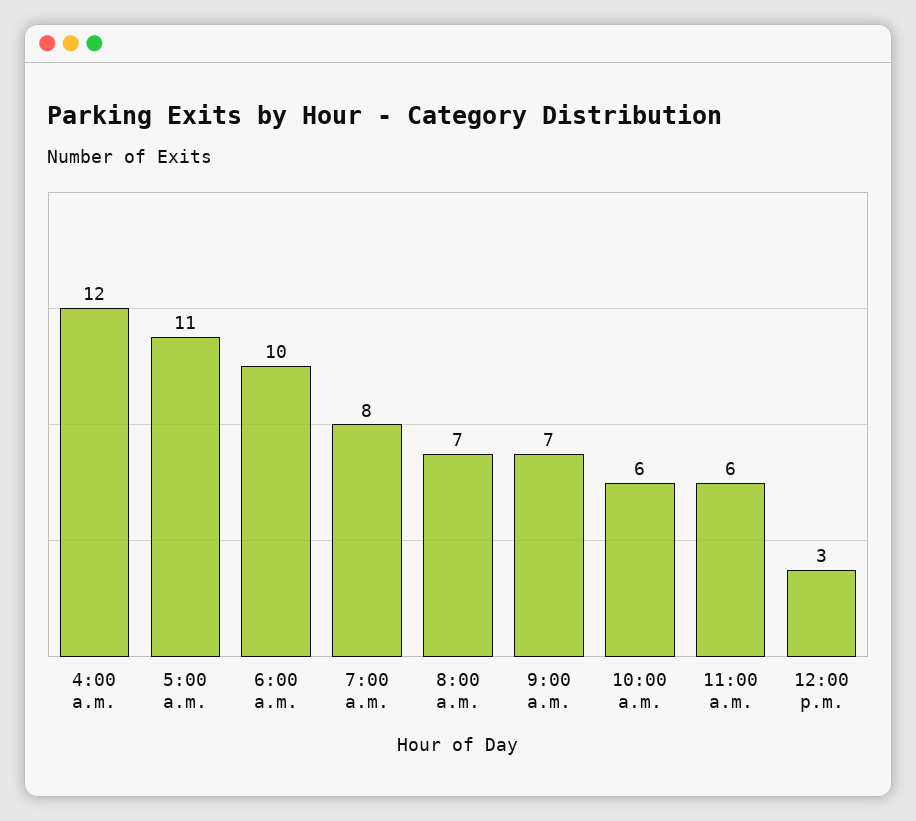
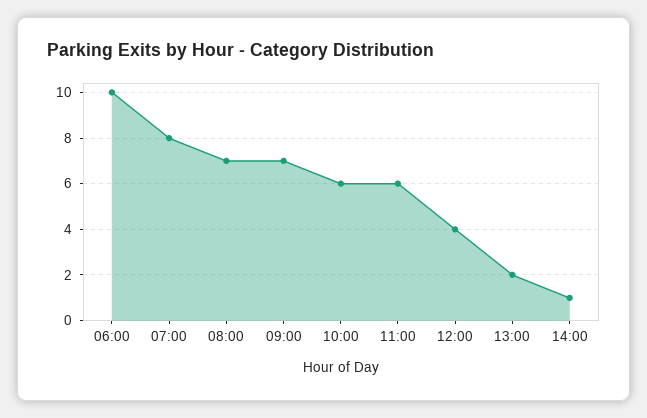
4:00 a.m.: 12 -> none
5:00 a.m.: 11 -> none
12:00 p.m.: 3 -> 4
13:00: none -> 2
14:00: none -> 1

